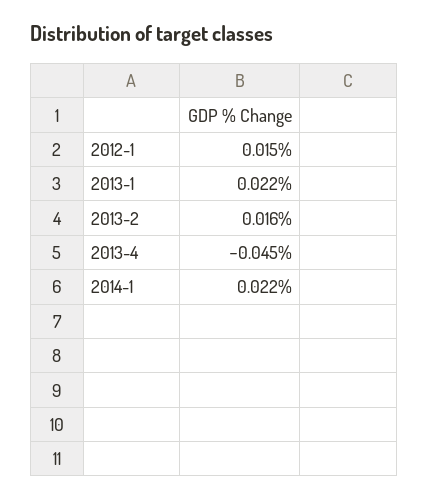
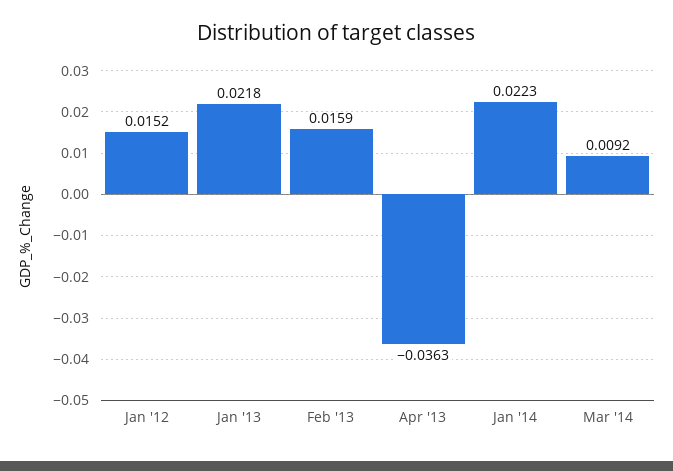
2013-4: -0.045 -> -0.0363
Mar '14: none -> 0.0092

